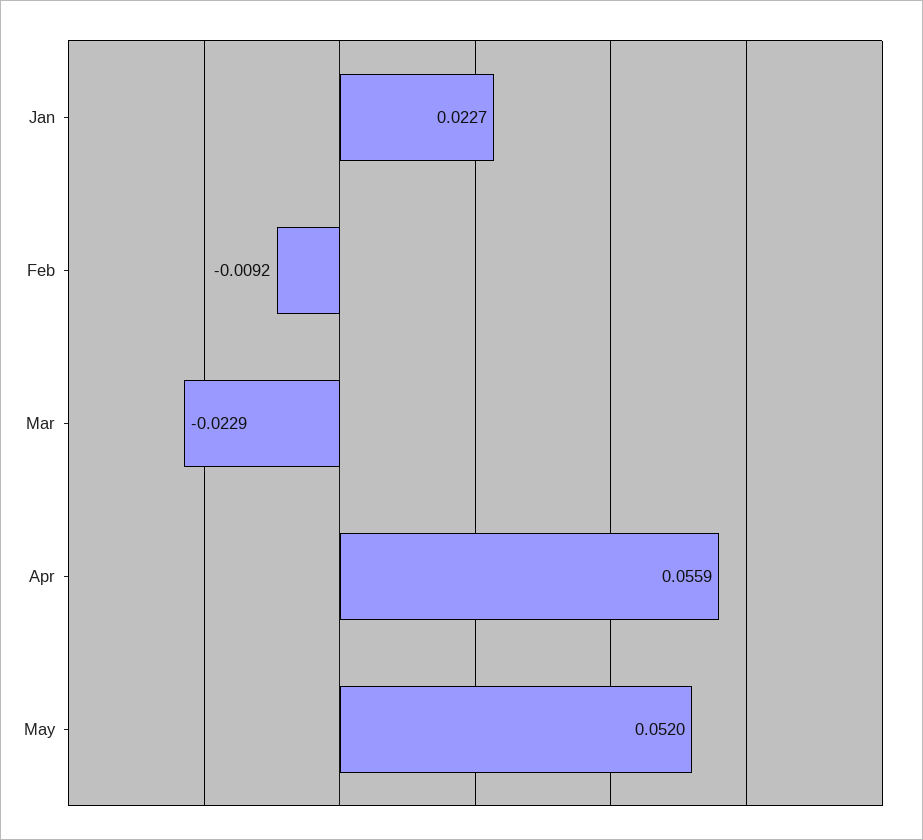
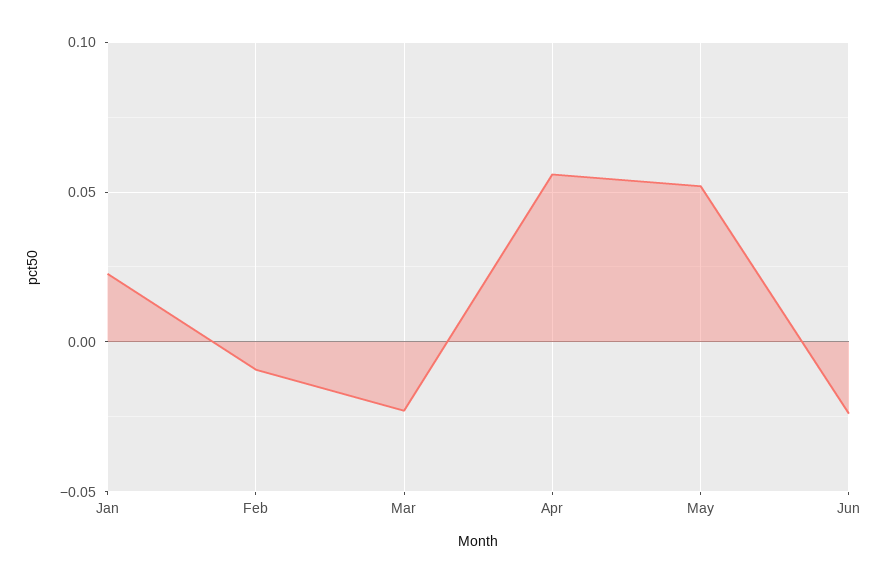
Jun: none -> -0.025

